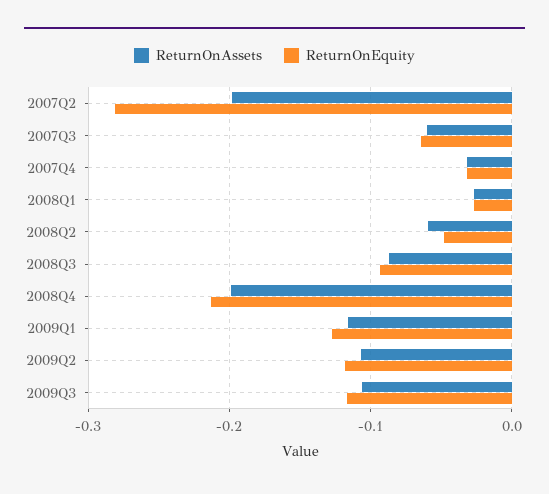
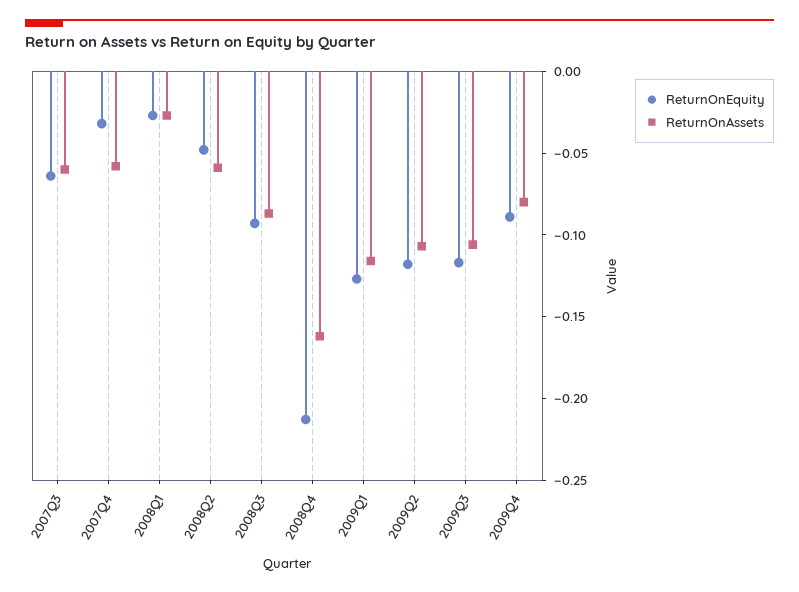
ReturnOnAssets, 2007Q2: -0.2 -> none
ReturnOnEquity, 2007Q2: -0.28 -> none
ReturnOnAssets, 2007Q4: -0.03 -> -0.06
ReturnOnAssets, 2008Q4: -0.2 -> -0.16
ReturnOnEquity, 2009Q4: none -> -0.09
ReturnOnAssets, 2009Q4: none -> -0.08

